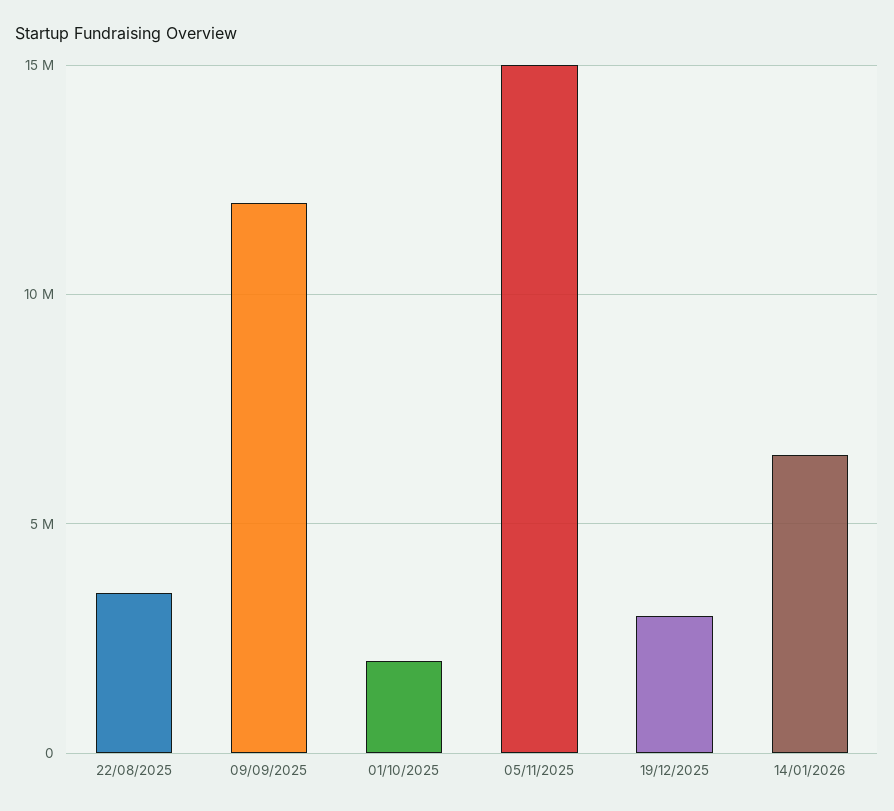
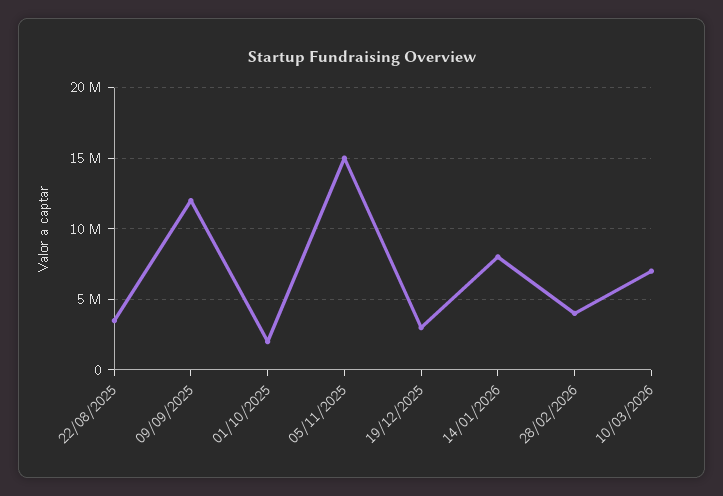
14/01/2026: 6500000 -> 8000000
28/02/2026: none -> 4000000
10/03/2026: none -> 7000000

